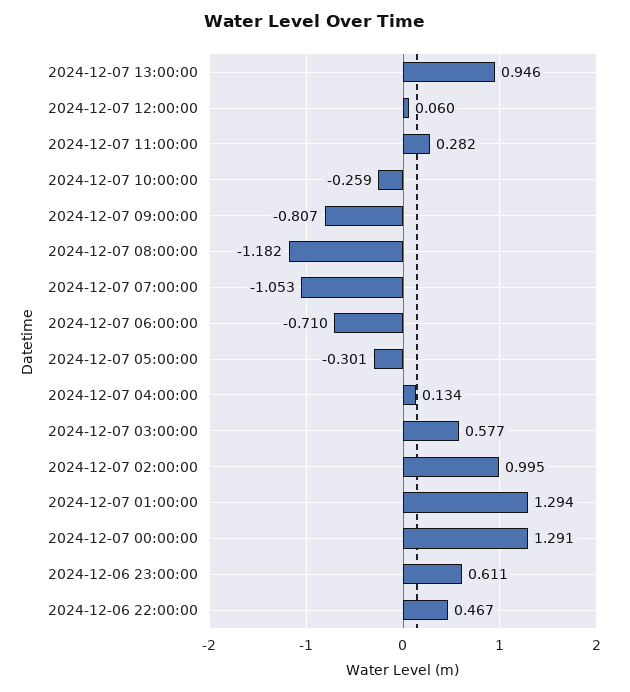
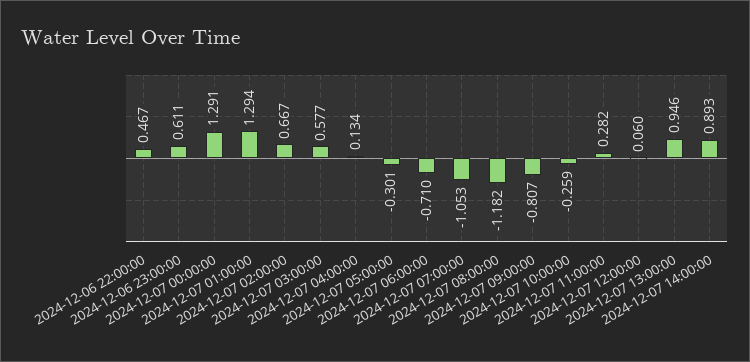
2024-12-07 02:00:00: 0.995 -> 0.667
2024-12-07 14:00:00: none -> 0.893

